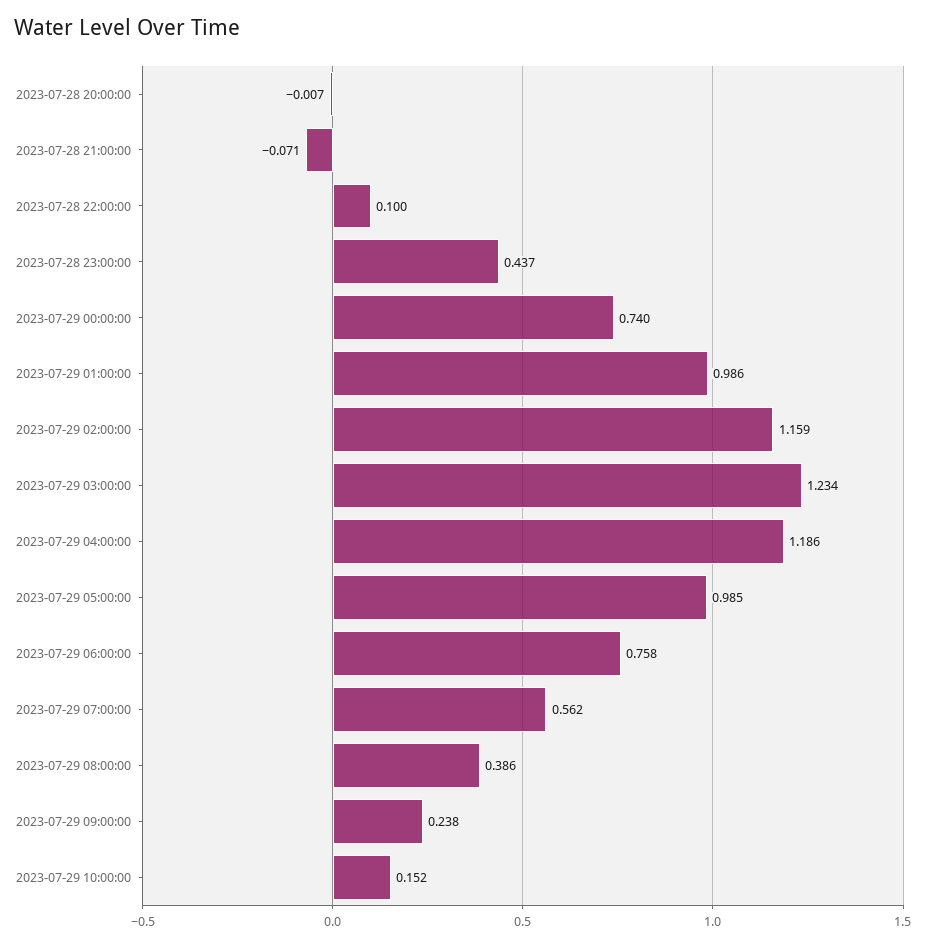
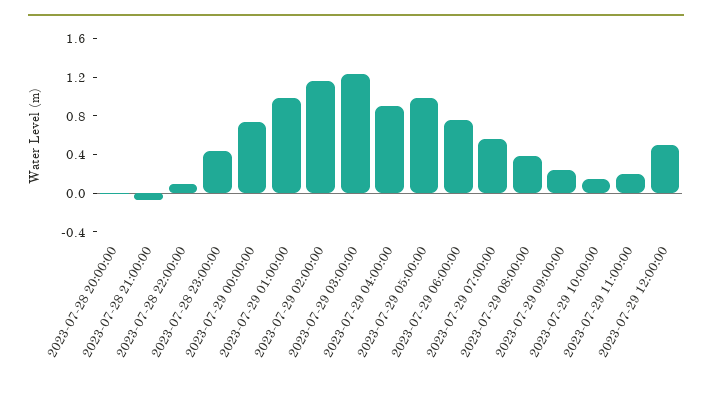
2023-07-29 04:00:00: 1.186 -> 0.9
2023-07-29 11:00:00: none -> 0.2
2023-07-29 12:00:00: none -> 0.5

